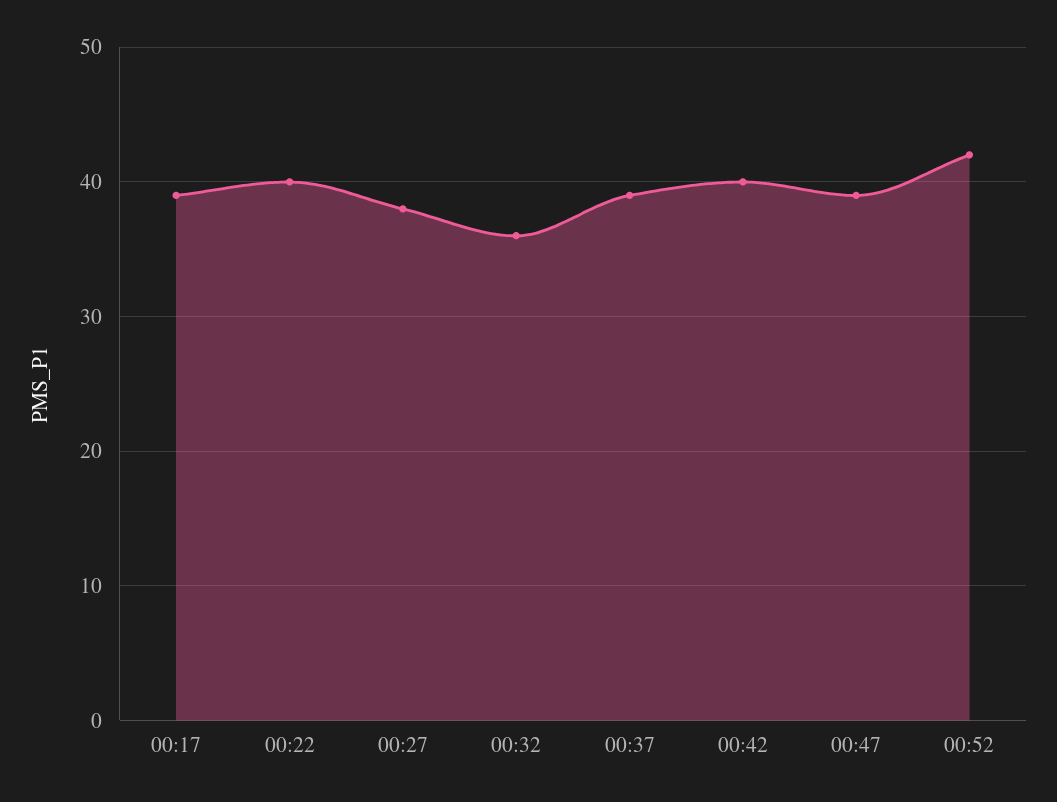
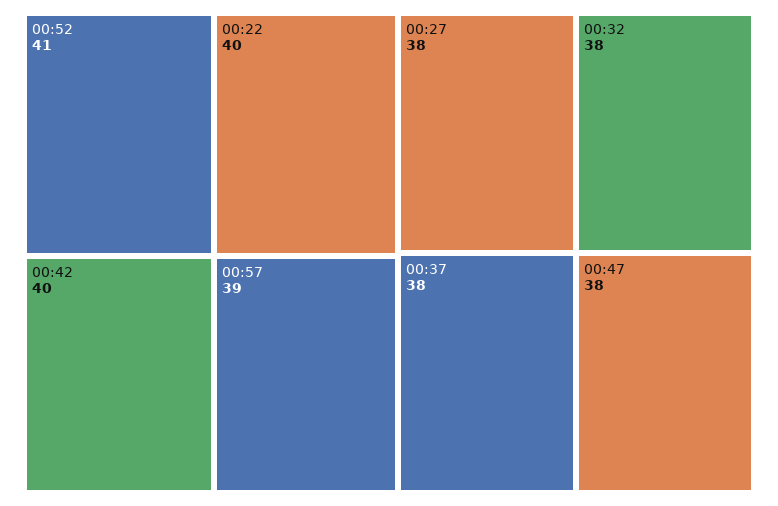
00:17: 39 -> none
00:32: 36 -> 38
00:37: 39 -> 38
00:47: 39 -> 38
00:52: 42 -> 41
00:57: none -> 39

